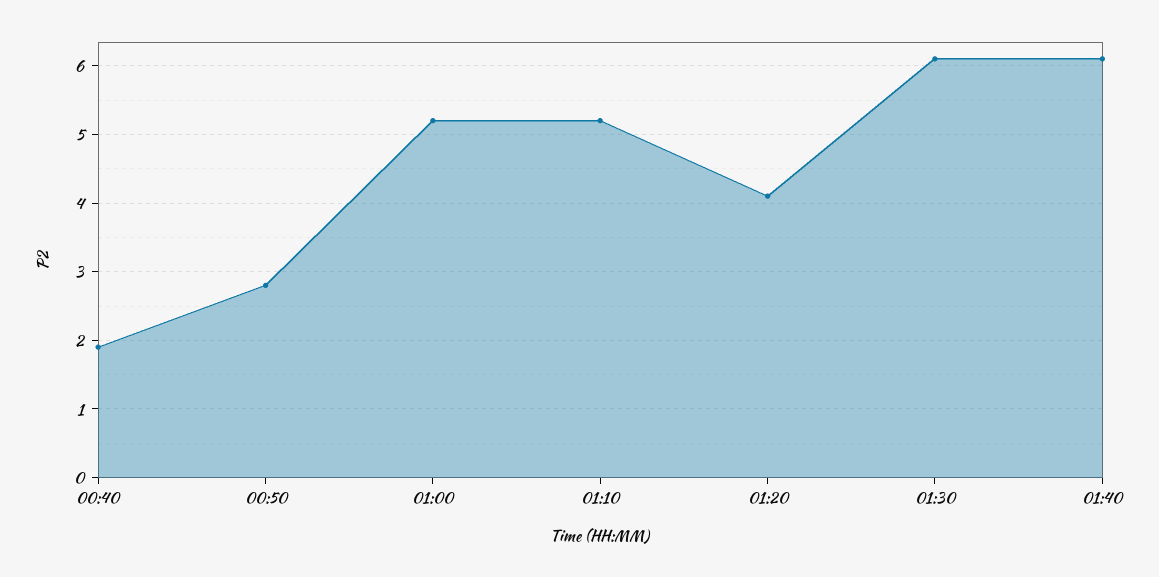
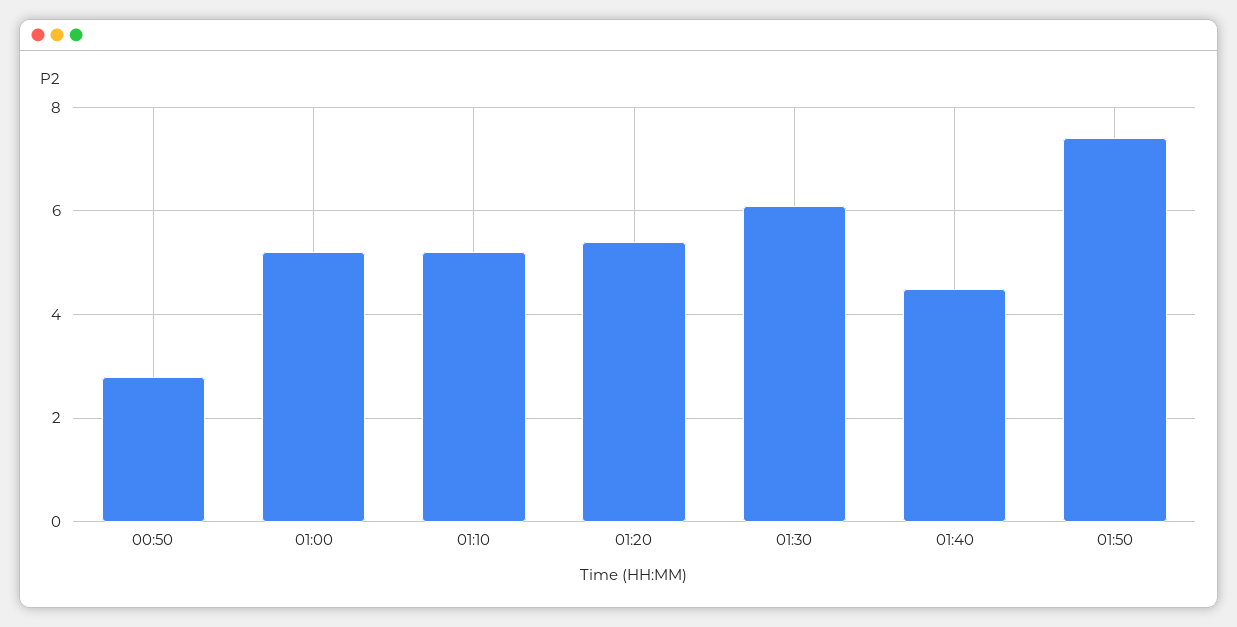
00:40: 1.9 -> none
01:20: 4.1 -> 5.5
01:40: 6.1 -> 4.5
01:50: none -> 7.5

